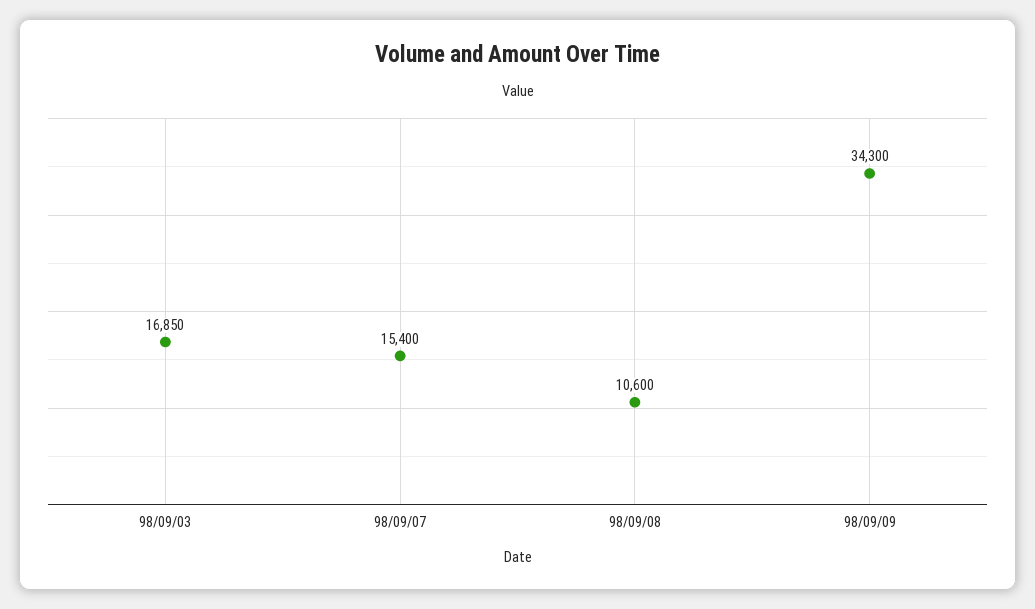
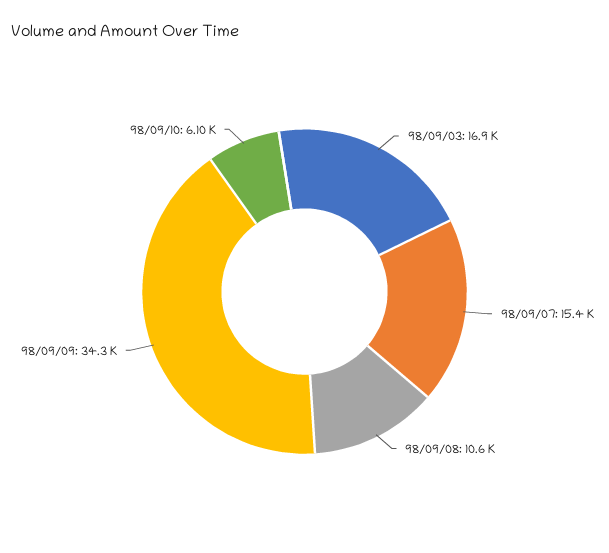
98/09/10: none -> 6100

